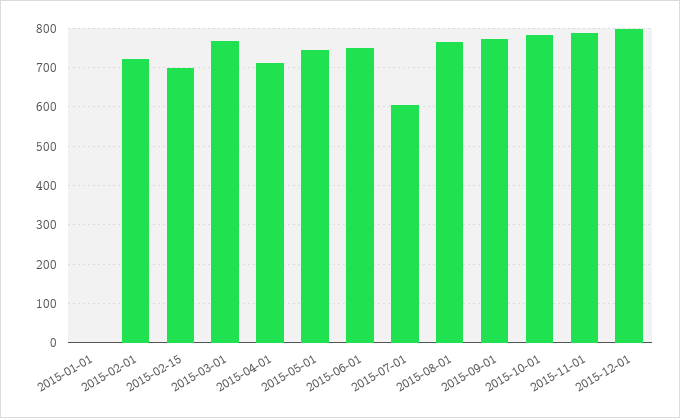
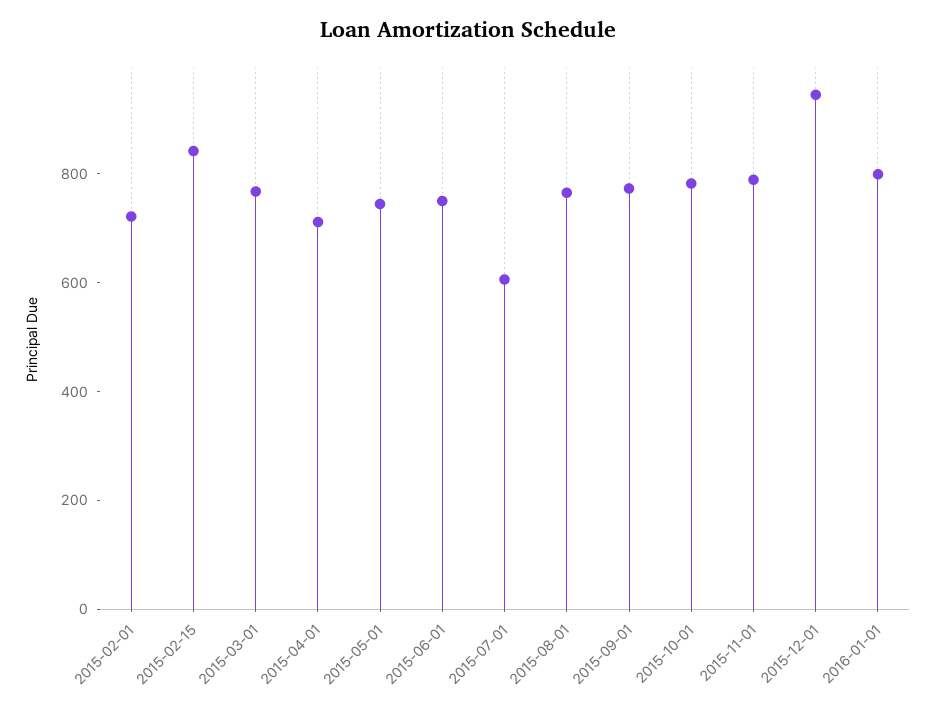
2015-01-01: 0 -> none
2015-02-15: 700 -> 850
2015-12-01: 800 -> 950
2016-01-01: none -> 800

